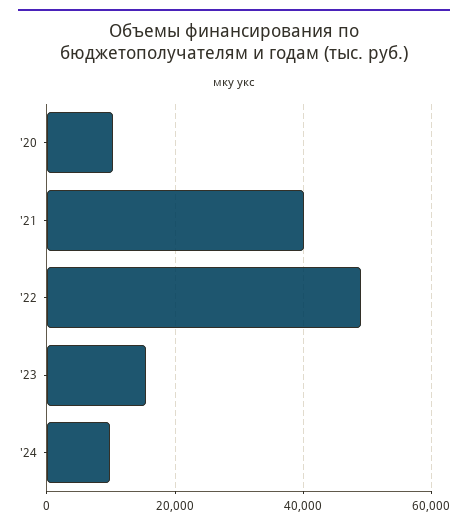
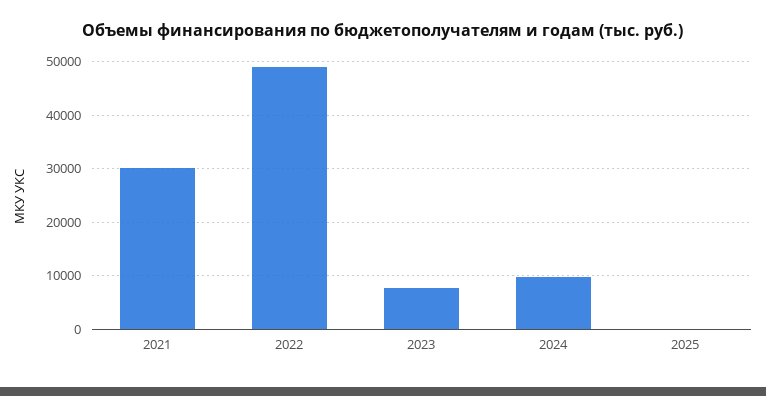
'20: 10000 -> none
'21: 40000 -> 30000
'23: 16000 -> 8000
2025: none -> 0

